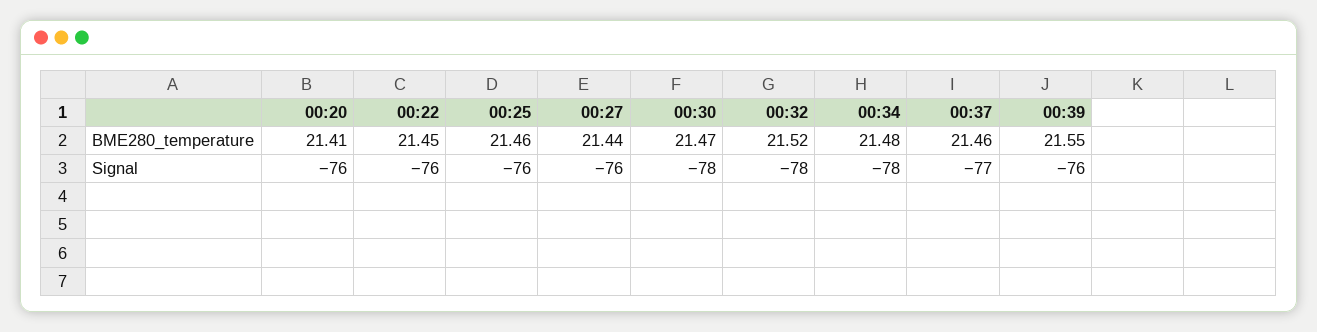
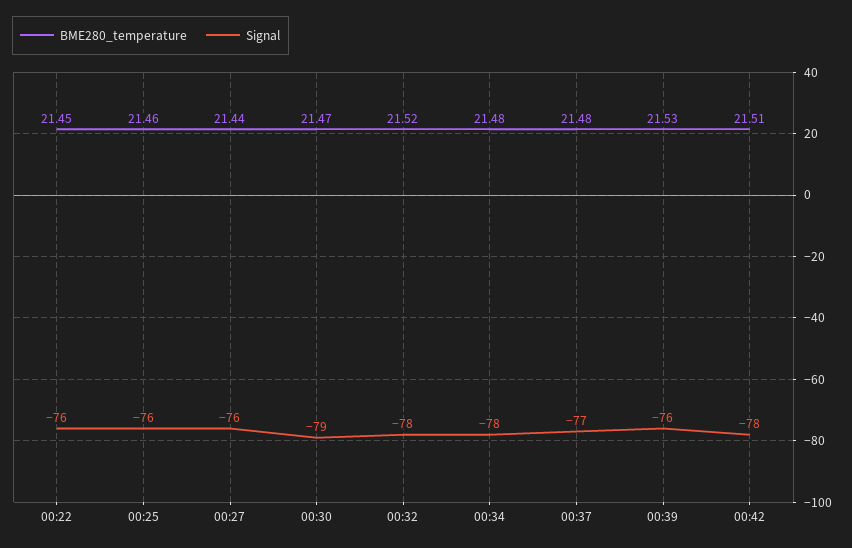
BME280_temperature, 00:20: 21.41 -> none
BME280_temperature, 00:37: 21.46 -> 21.48
BME280_temperature, 00:39: 21.55 -> 21.53
Signal, 00:20: -76 -> none
Signal, 00:30: -78 -> -79
BME280_temperature, 00:42: none -> 21.51
Signal, 00:42: none -> -78

